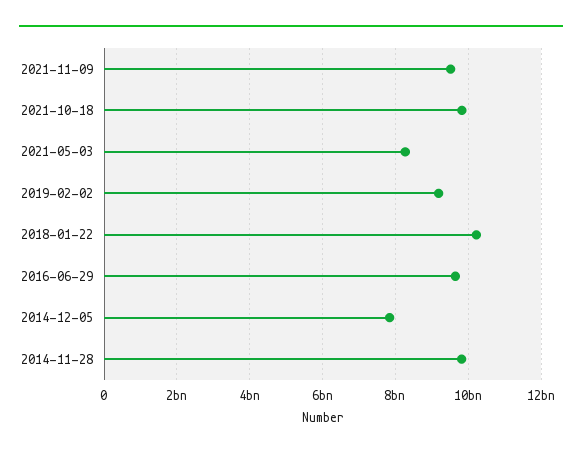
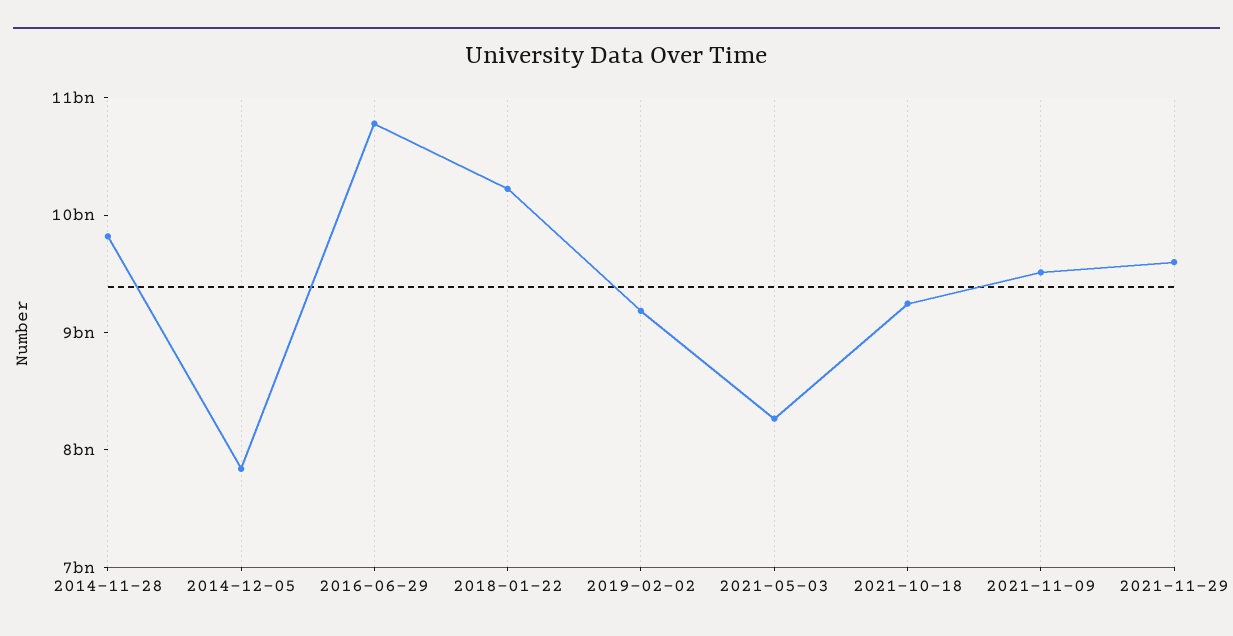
2021-10-18: 9800000000 -> 9200000000
2016-06-29: 9600000000 -> 10800000000
2021-11-29: none -> 9600000000

